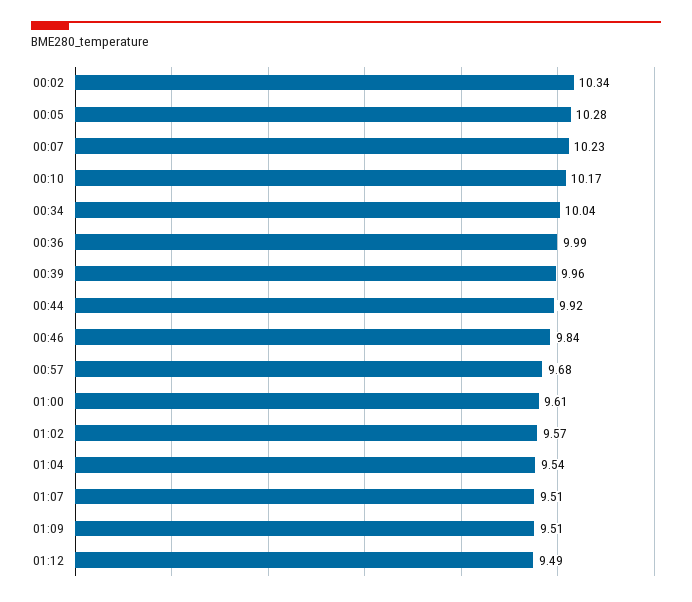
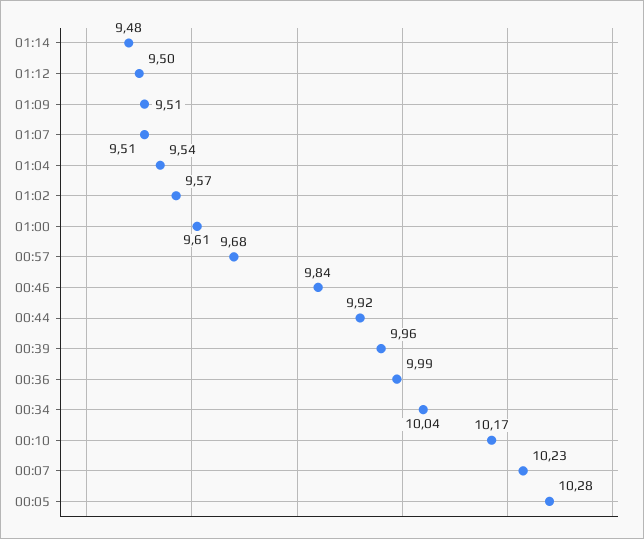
00:02: 10.34 -> none
01:12: 9.49 -> 9.5
01:14: none -> 9.48

